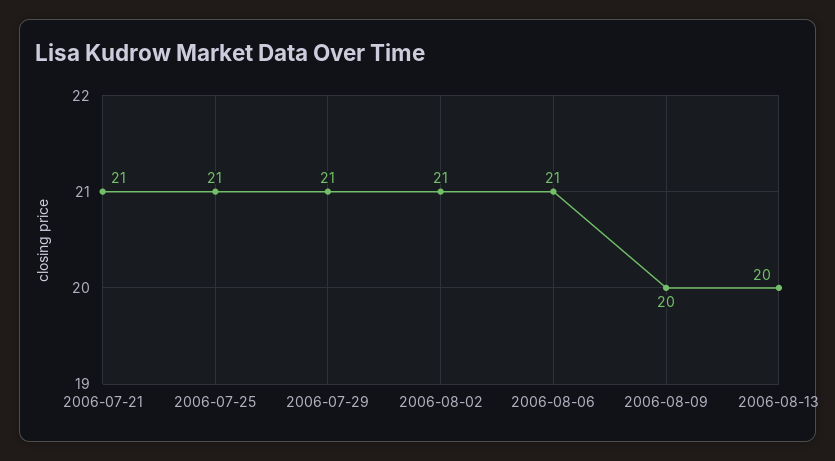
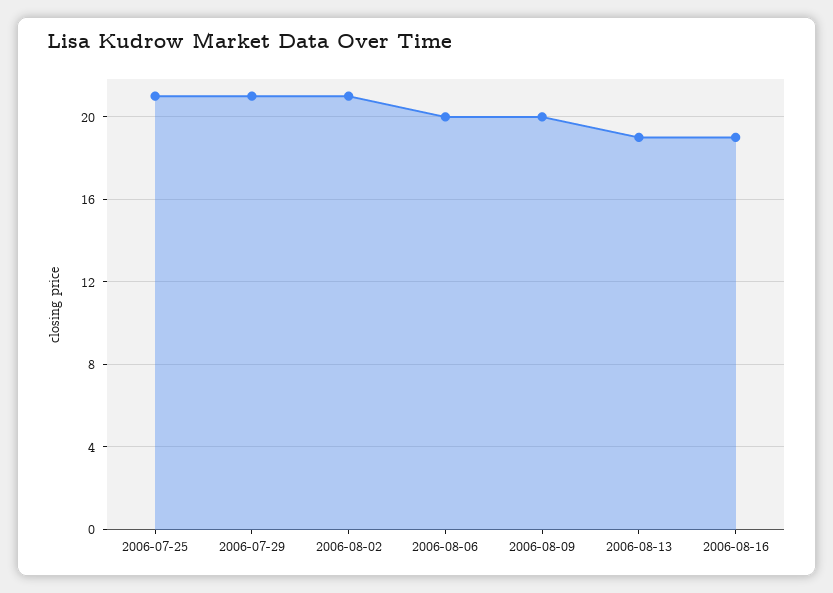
2006-07-21: 21 -> none
2006-08-06: 21 -> 20
2006-08-13: 20 -> 19
2006-08-16: none -> 19

